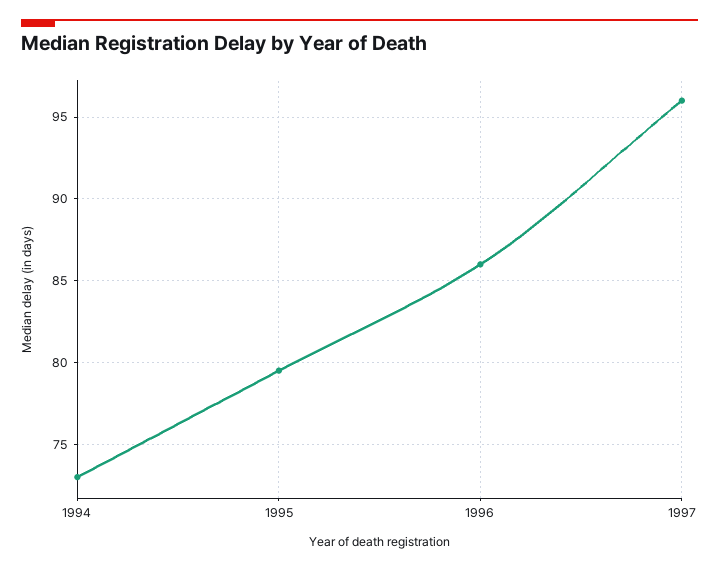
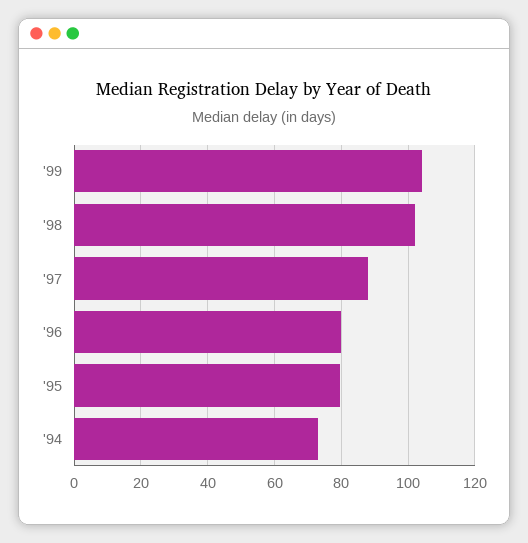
1996: 86 -> 80
1997: 96 -> 88
'99: none -> 104
'98: none -> 102

